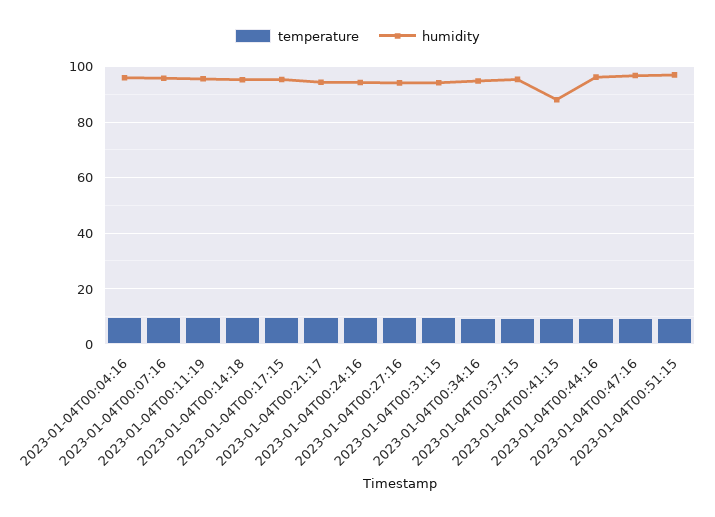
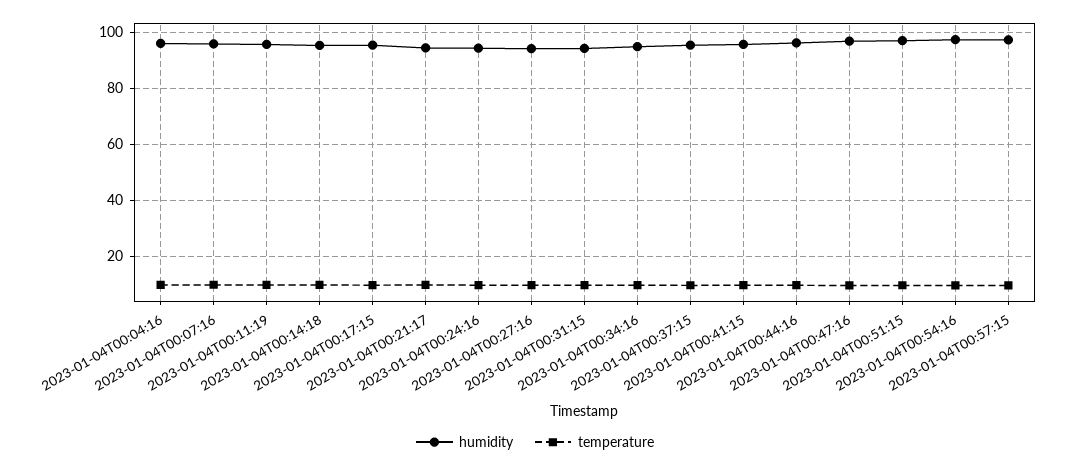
humidity, 2023-01-04T00:41:15: 87.5 -> 95
humidity, 2023-01-04T00:54:16: none -> 97.5
temperature, 2023-01-04T00:54:16: none -> 10
humidity, 2023-01-04T00:57:15: none -> 97.5
temperature, 2023-01-04T00:57:15: none -> 10

